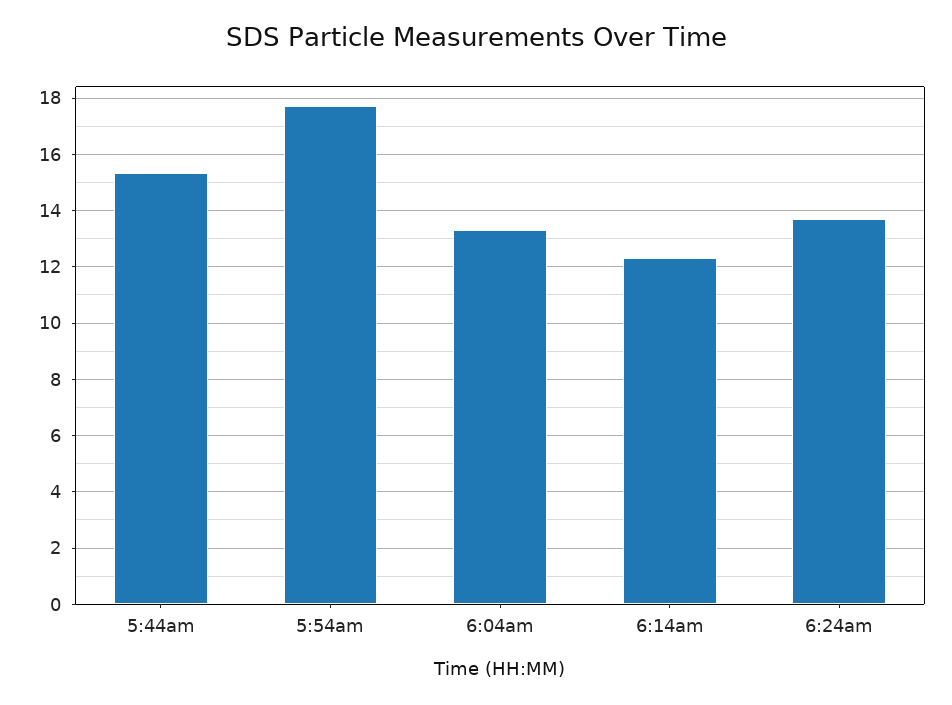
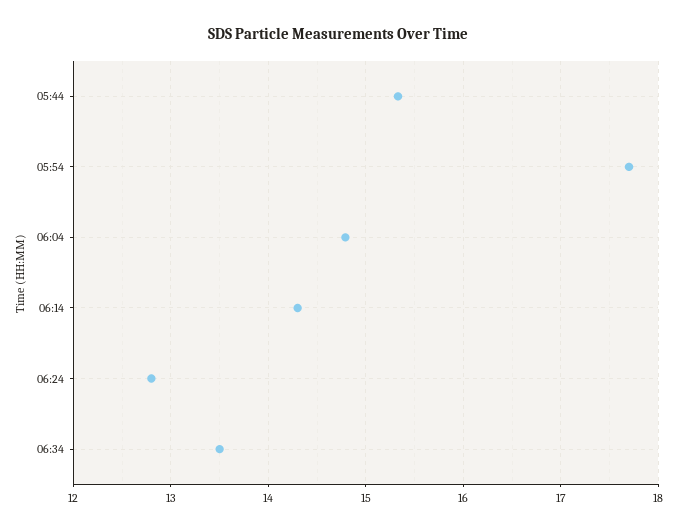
6:04am: 13.25 -> 14.8
6:14am: 12.25 -> 14.3
6:24am: 13.75 -> 12.8
06:34: none -> 13.5

